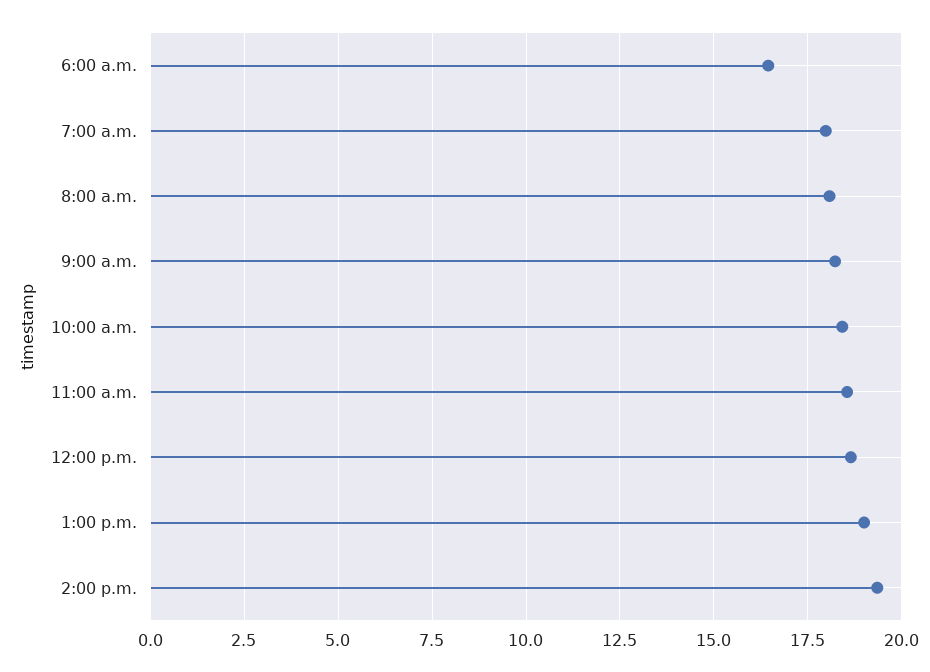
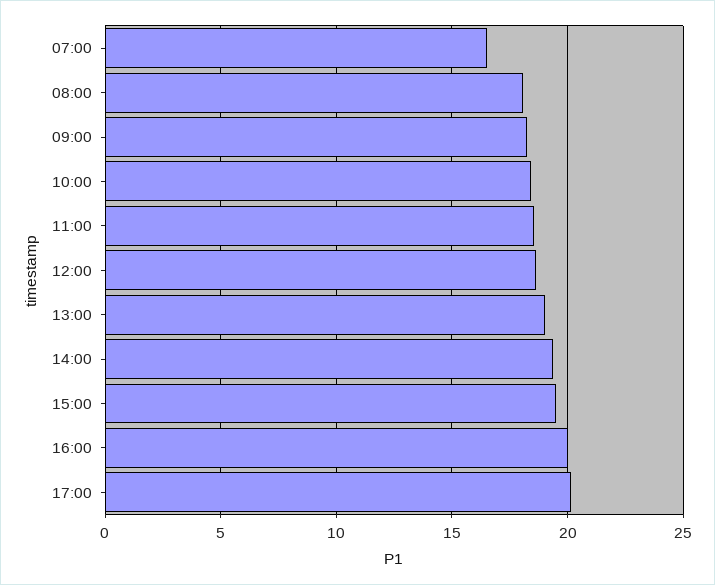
6:00 a.m.: 16.5 -> none
7:00 a.m.: 18 -> 16.5
15:00: none -> 19.5
16:00: none -> 20
17:00: none -> 20

